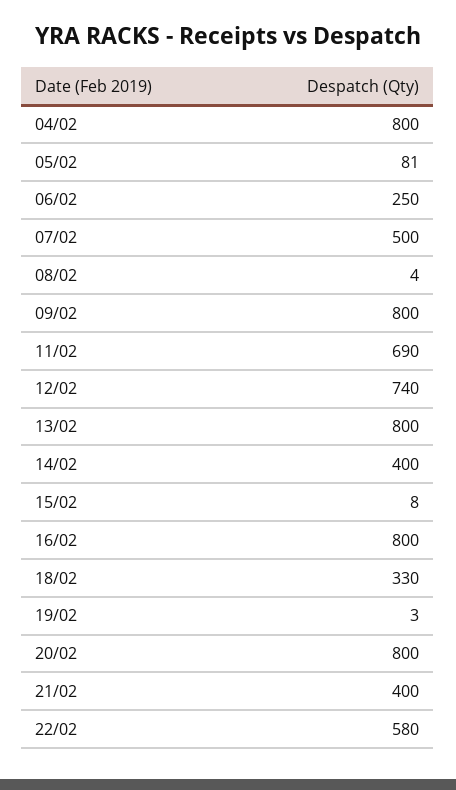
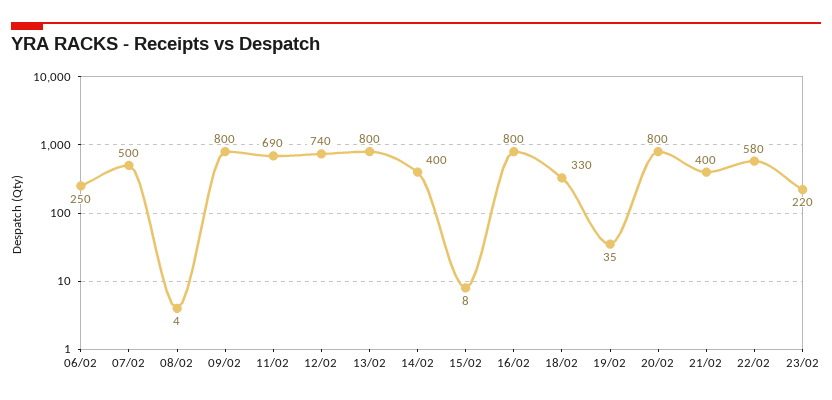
04/02: 800 -> none
05/02: 81 -> none
19/02: 3 -> 35
23/02: none -> 220

